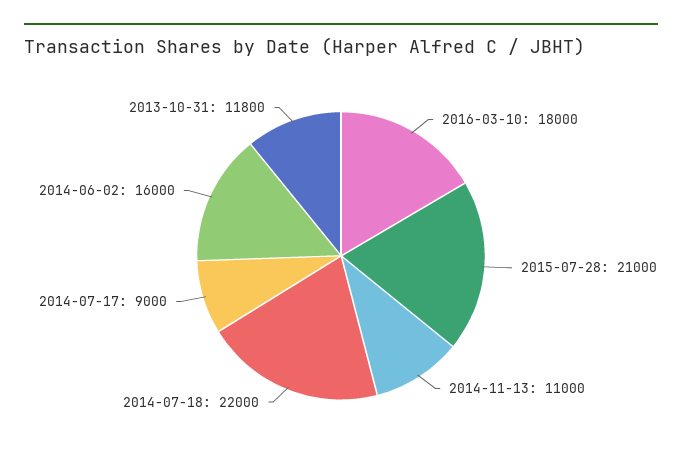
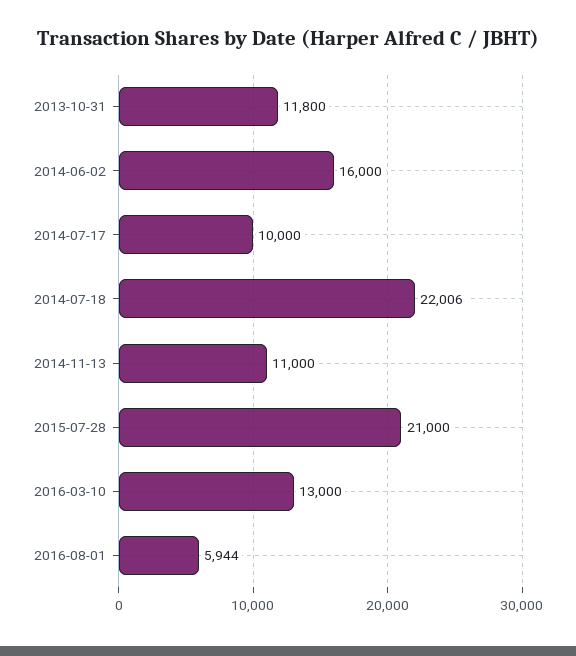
2016-03-10: 18000 -> 13000
2014-07-18: 22000 -> 22006
2014-07-17: 9000 -> 10000
2016-08-01: none -> 5944

